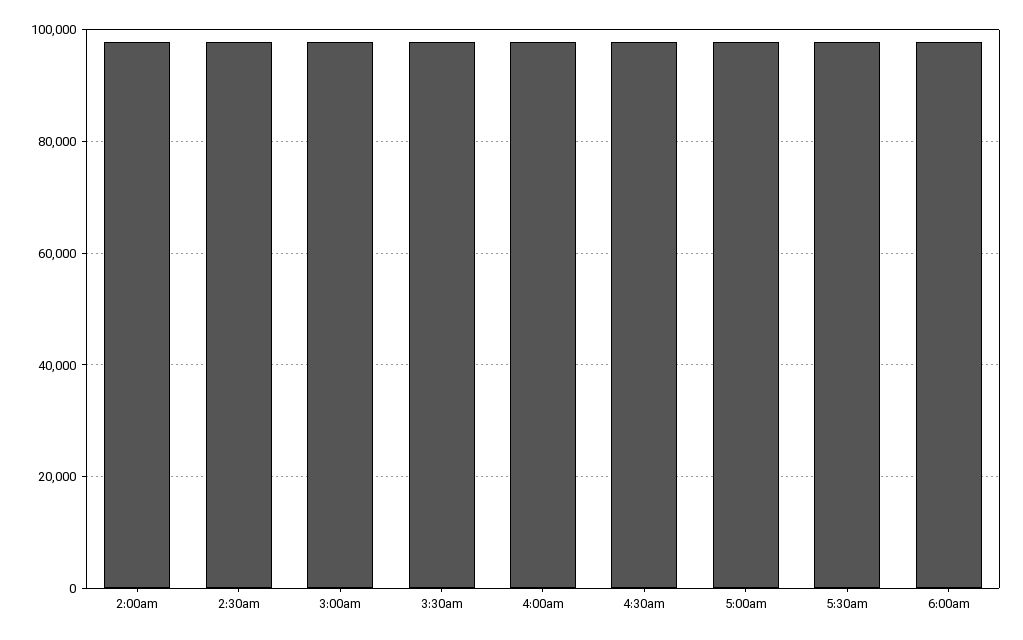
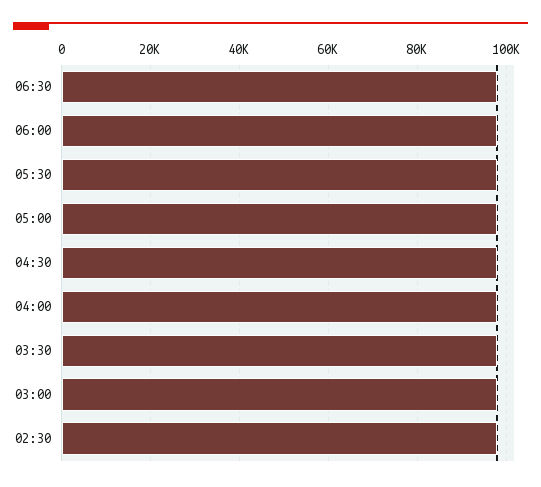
2:00am: 98000 -> none
06:30: none -> 98000

